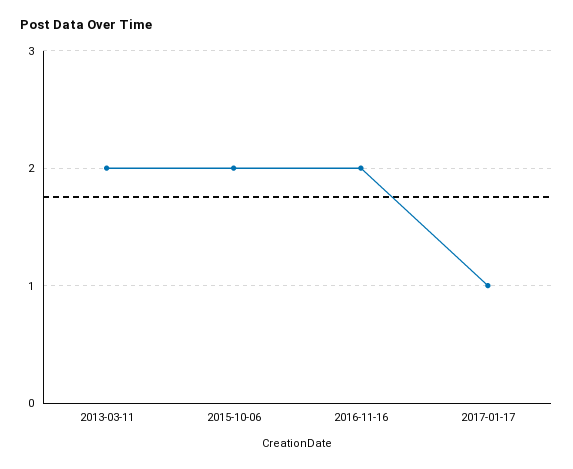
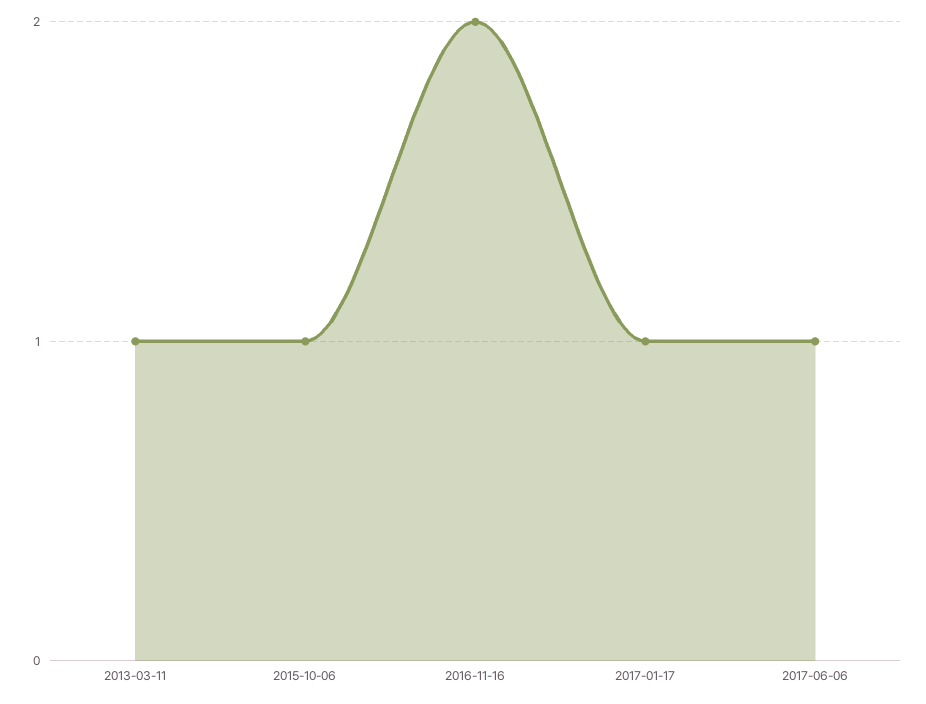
2013-03-11: 2 -> 1
2015-10-06: 2 -> 1
2017-06-06: none -> 1

